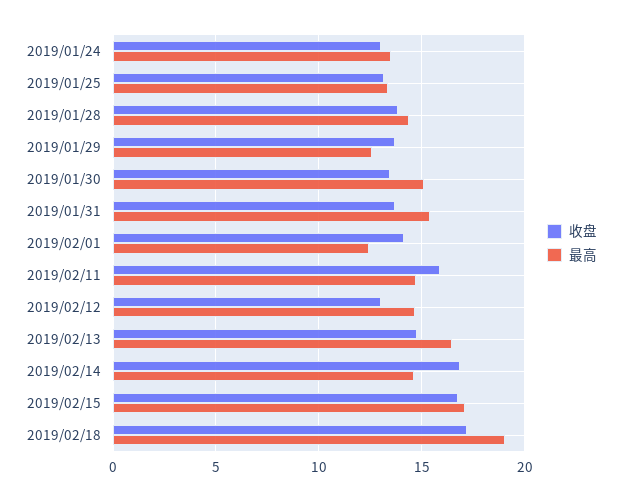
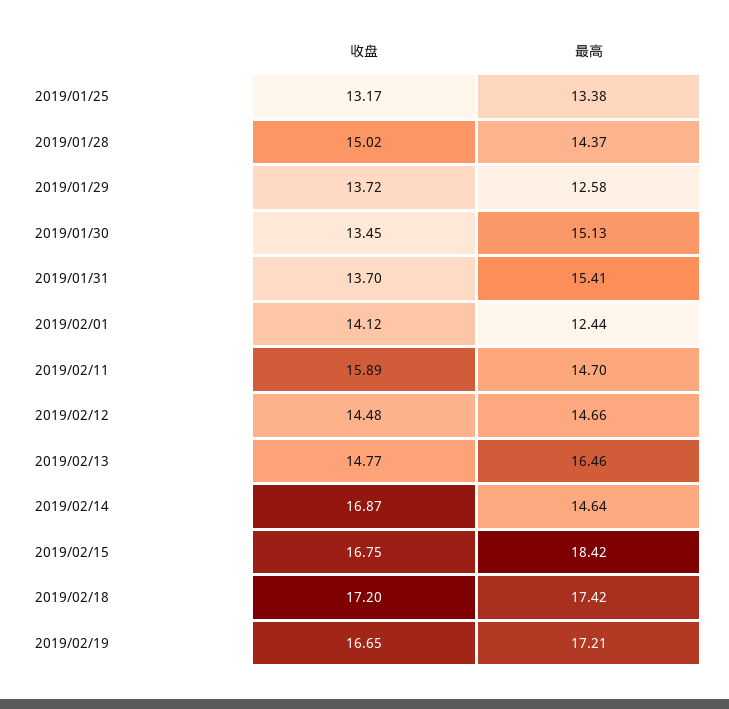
收盘, 2019/01/24: 13 -> none
最高, 2019/01/24: 13.5 -> none
收盘, 2019/01/28: 14 -> 15.02
收盘, 2019/02/12: 13 -> 14.48
最高, 2019/02/15: 17 -> 18.42
最高, 2019/02/18: 19 -> 17.42
收盘, 2019/02/19: none -> 16.65
最高, 2019/02/19: none -> 17.21

